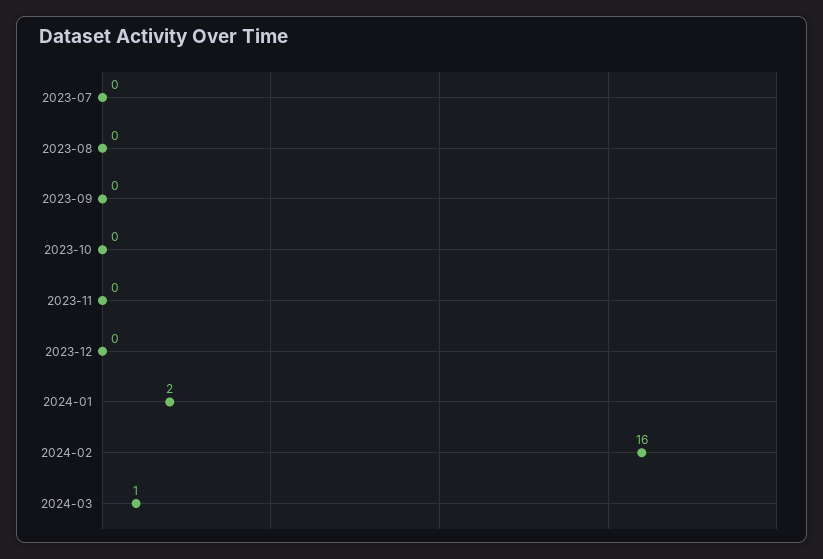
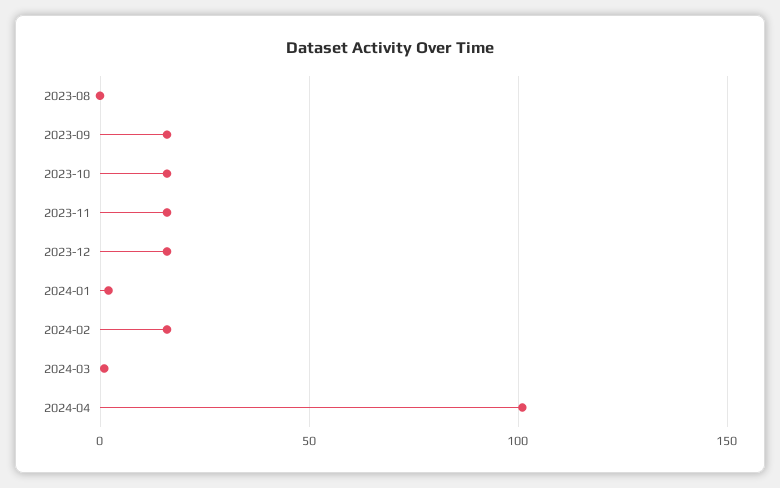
2023-07: 0 -> none
2023-09: 0 -> 15
2023-10: 0 -> 15
2023-11: 0 -> 15
2023-12: 0 -> 15
2024-04: none -> 100

